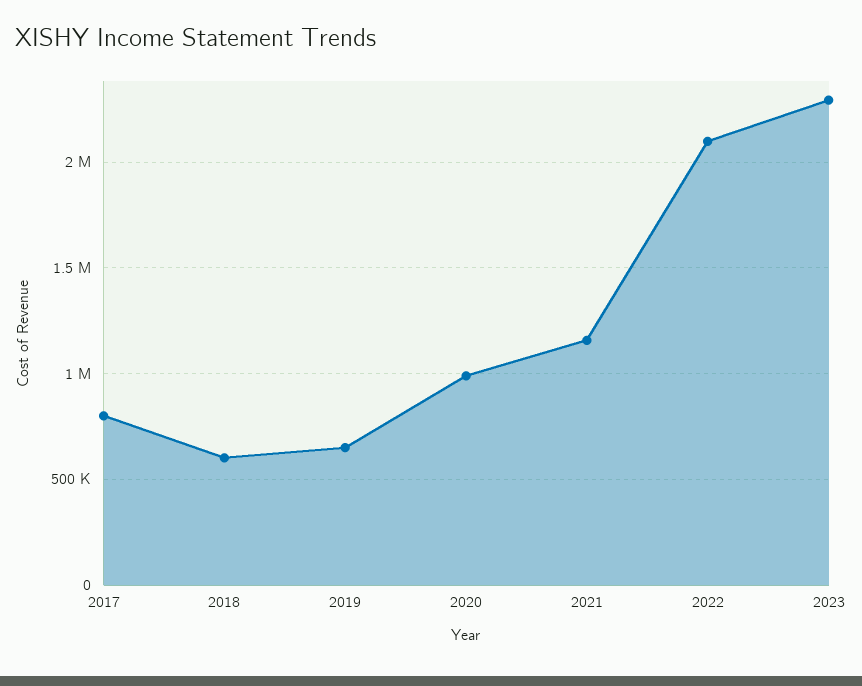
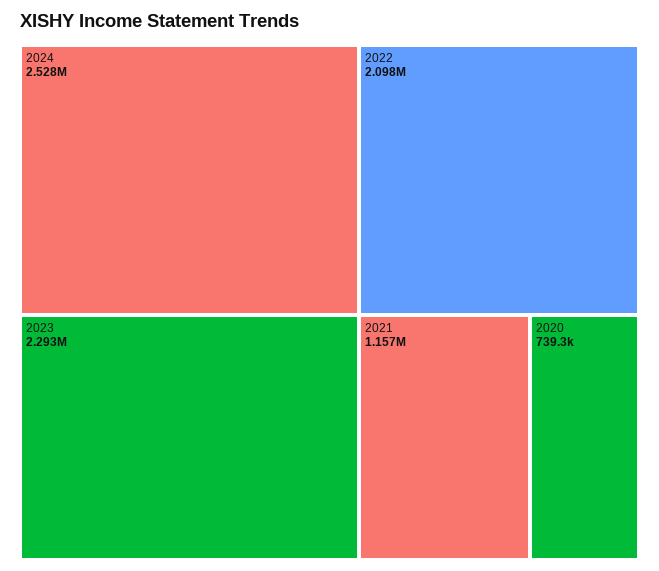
2017: 800000 -> none
2018: 600000 -> none
2019: 650000 -> none
2020: 1000000 -> 739300
2024: none -> 2528000

